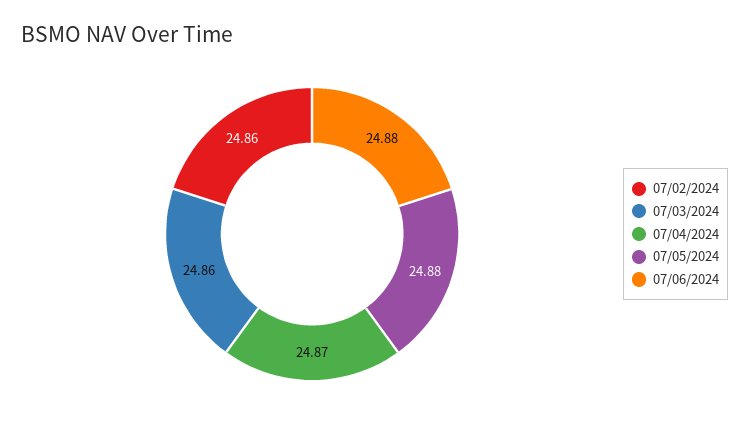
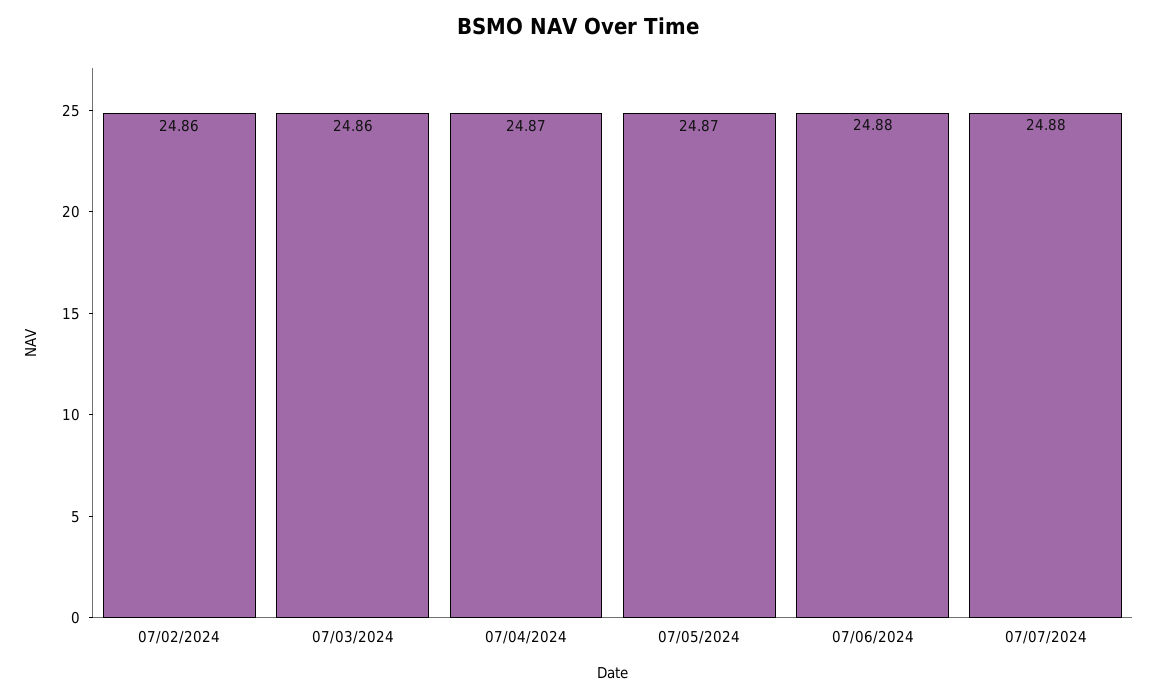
07/05/2024: 24.88 -> 24.87
07/07/2024: none -> 24.88

